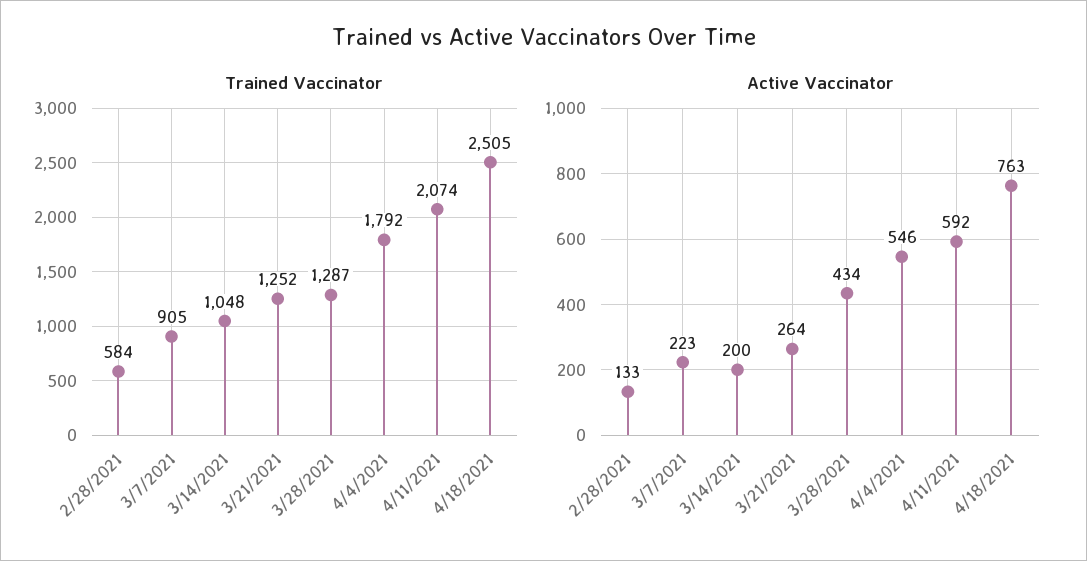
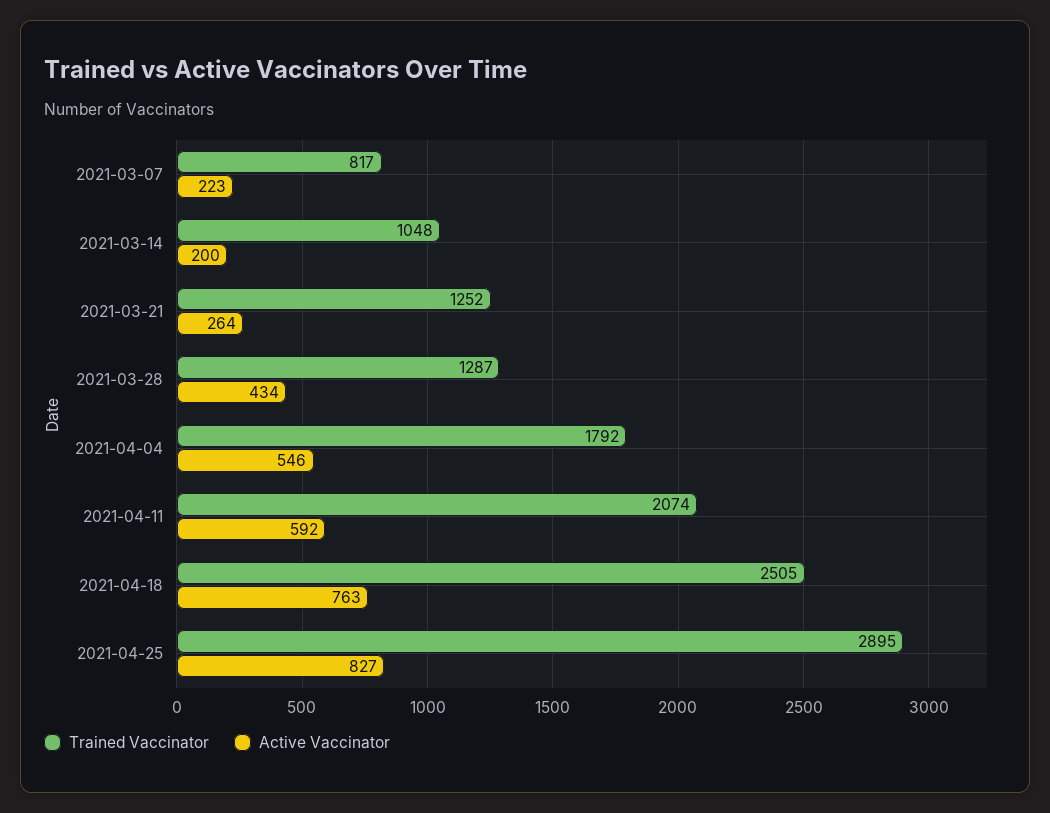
Trained Vaccinator, 2/28/2021: 584 -> none
Trained Vaccinator, 3/7/2021: 905 -> 817
Active Vaccinator, 2/28/2021: 133 -> none
Trained Vaccinator, 2021-04-25: none -> 2895
Active Vaccinator, 2021-04-25: none -> 827

